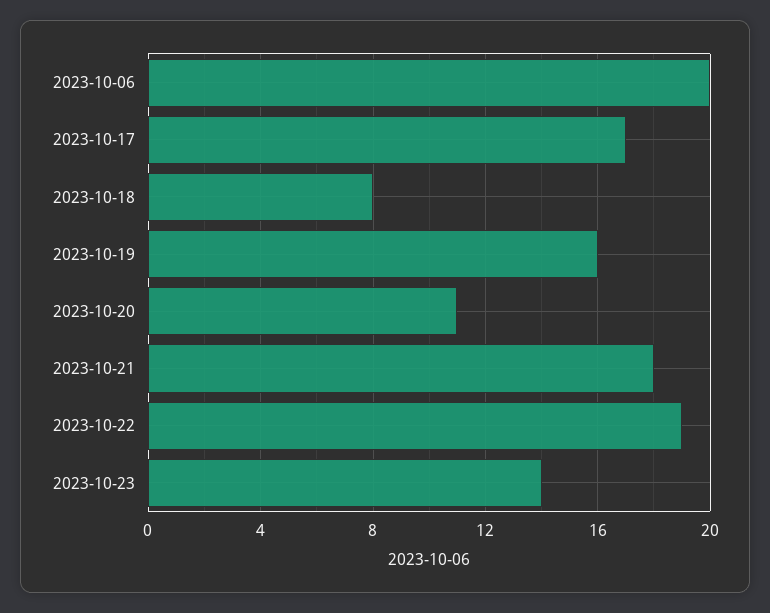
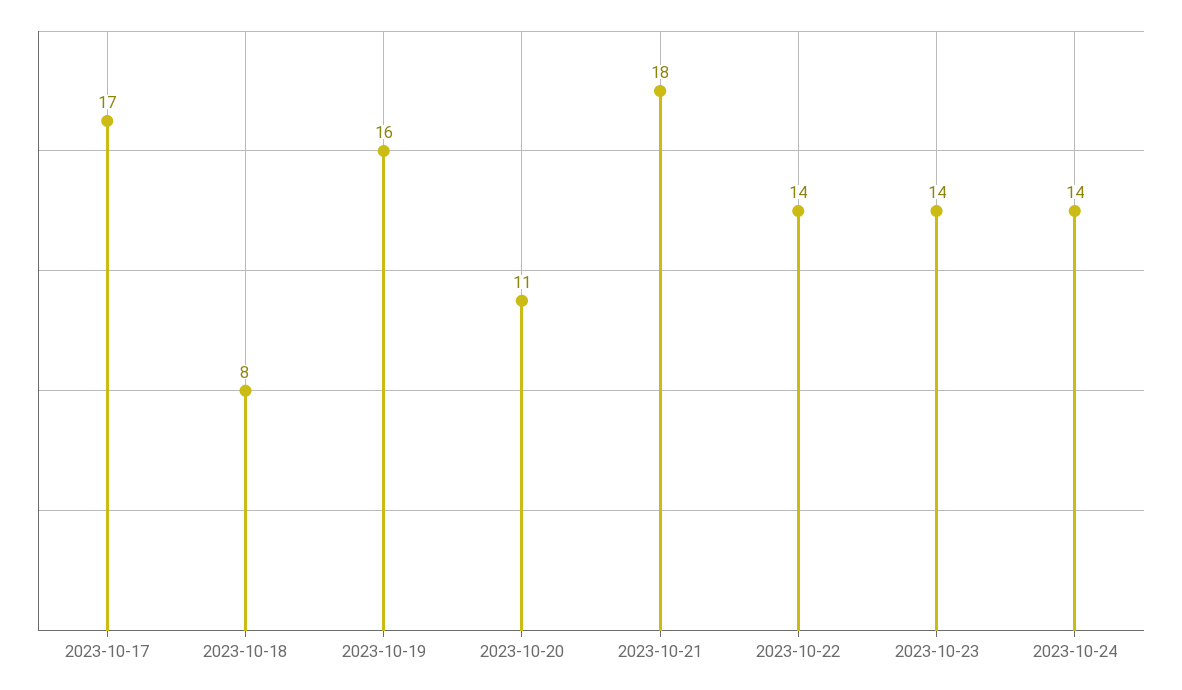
2023-10-06: 20 -> none
2023-10-22: 19 -> 14
2023-10-24: none -> 14

